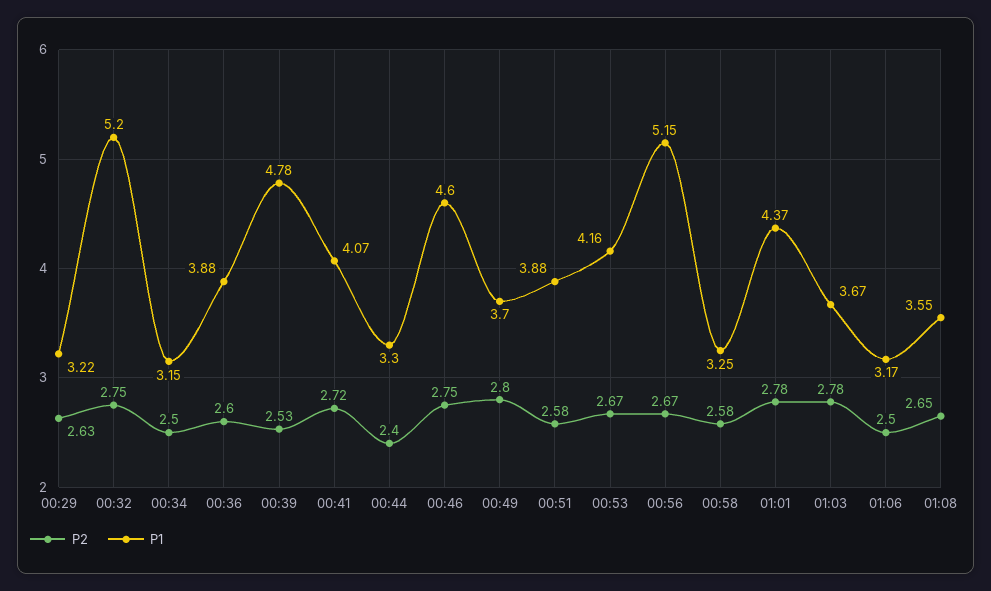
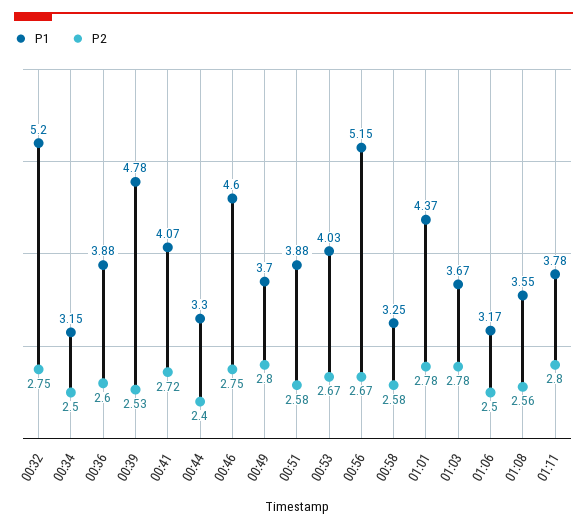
P2, 00:29: 2.63 -> none
P1, 00:29: 3.22 -> none
P1, 00:53: 4.16 -> 4.03
P2, 01:08: 2.65 -> 2.56
P1, 01:11: none -> 3.78
P2, 01:11: none -> 2.8

